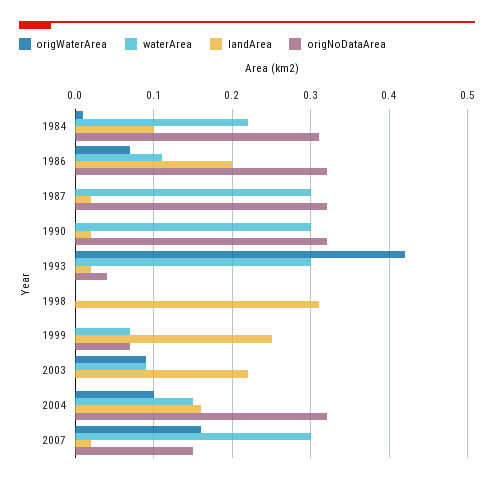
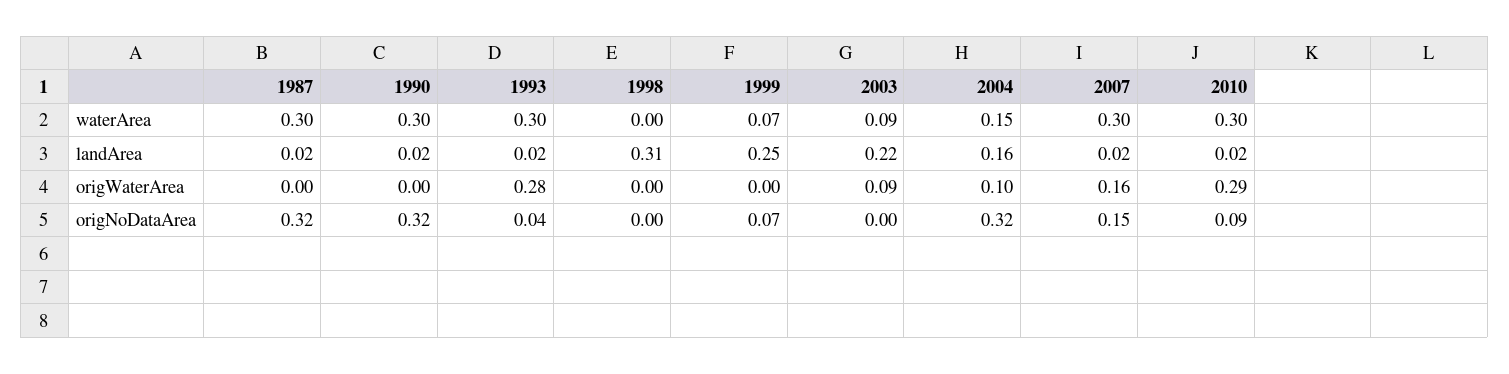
origWaterArea, 1984: 0.01 -> none
waterArea, 1984: 0.22 -> none
landArea, 1984: 0.1 -> none
origNoDataArea, 1984: 0.31 -> none
origWaterArea, 1986: 0.07 -> none
waterArea, 1986: 0.11 -> none
landArea, 1986: 0.2 -> none
origNoDataArea, 1986: 0.32 -> none
origWaterArea, 1993: 0.42 -> 0.28
waterArea, 2010: none -> 0.3
landArea, 2010: none -> 0.02
origWaterArea, 2010: none -> 0.29
origNoDataArea, 2010: none -> 0.09

